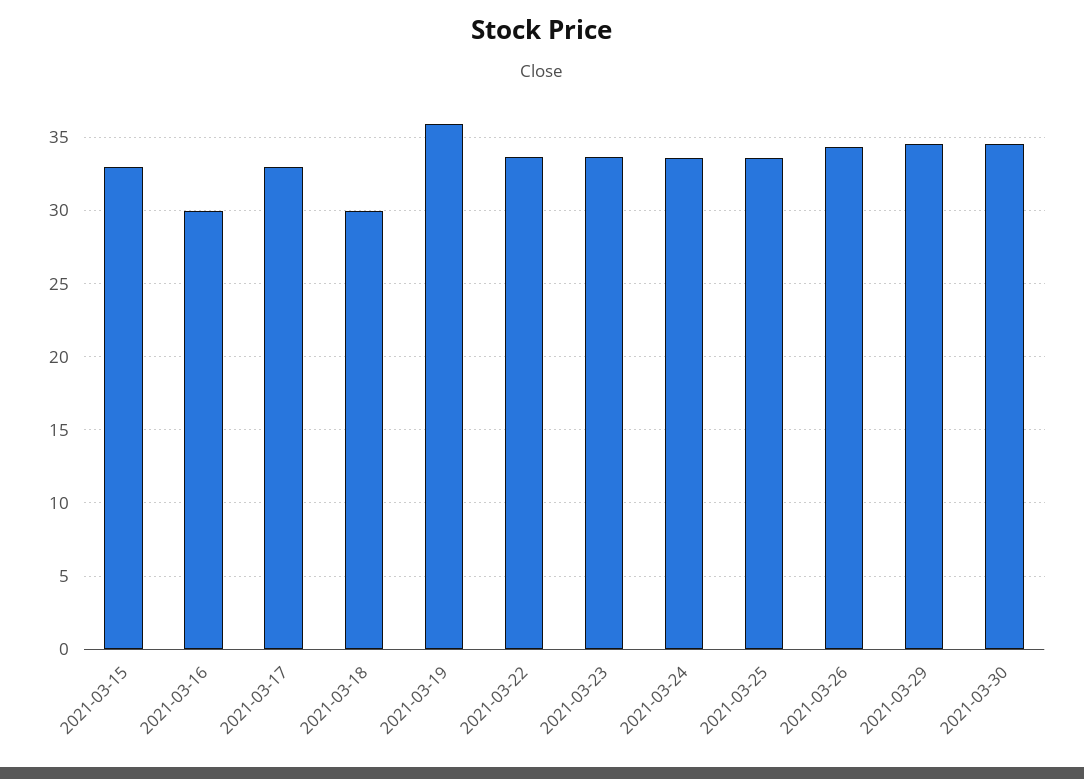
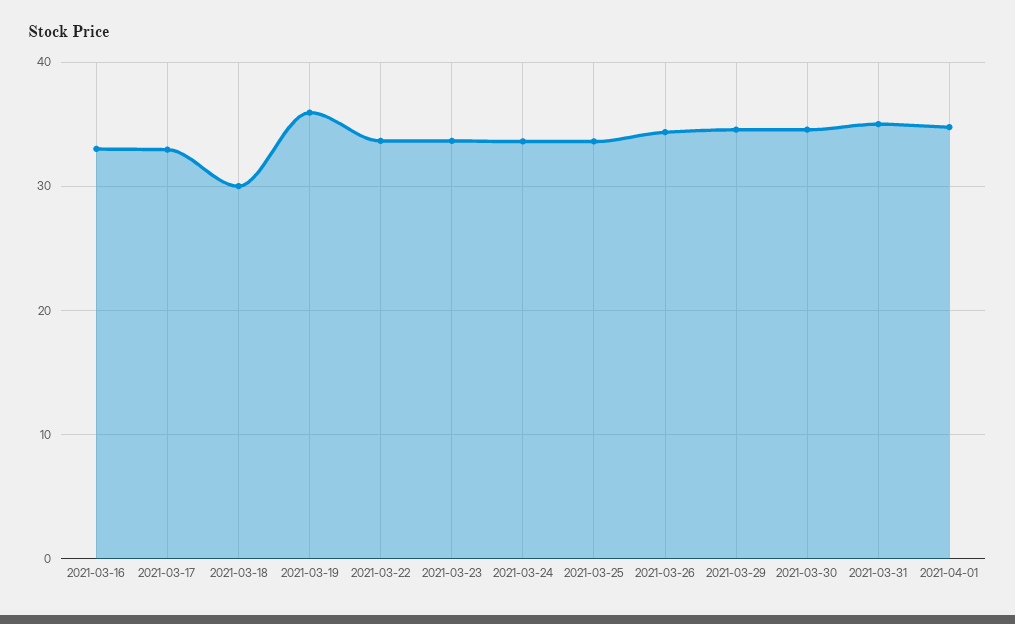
2021-03-15: 33 -> none
2021-03-16: 30 -> 33
2021-03-31: none -> 35
2021-04-01: none -> 35

